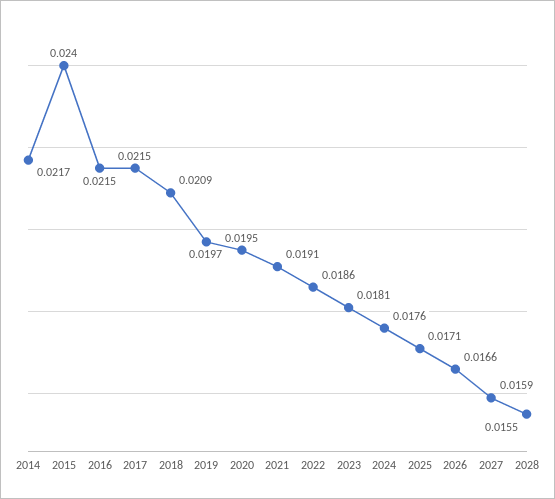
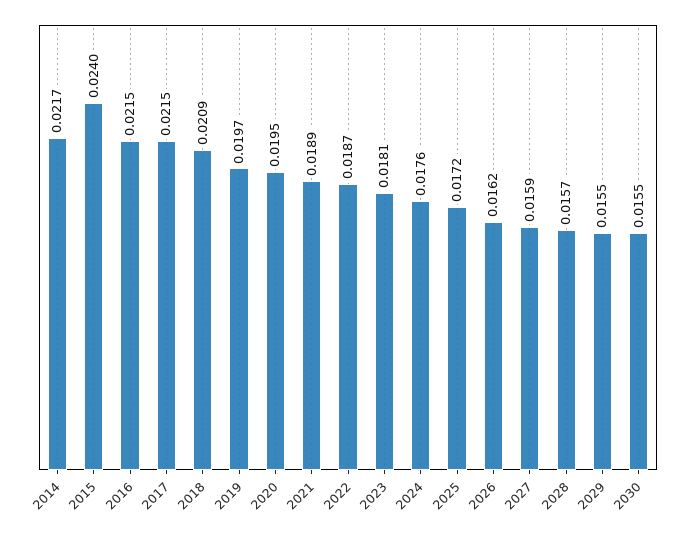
2021: 0.0191 -> 0.0189
2022: 0.0186 -> 0.0187
2025: 0.0171 -> 0.0172
2026: 0.0166 -> 0.0162
2028: 0.0155 -> 0.0157
2029: none -> 0.0155
2030: none -> 0.0155

